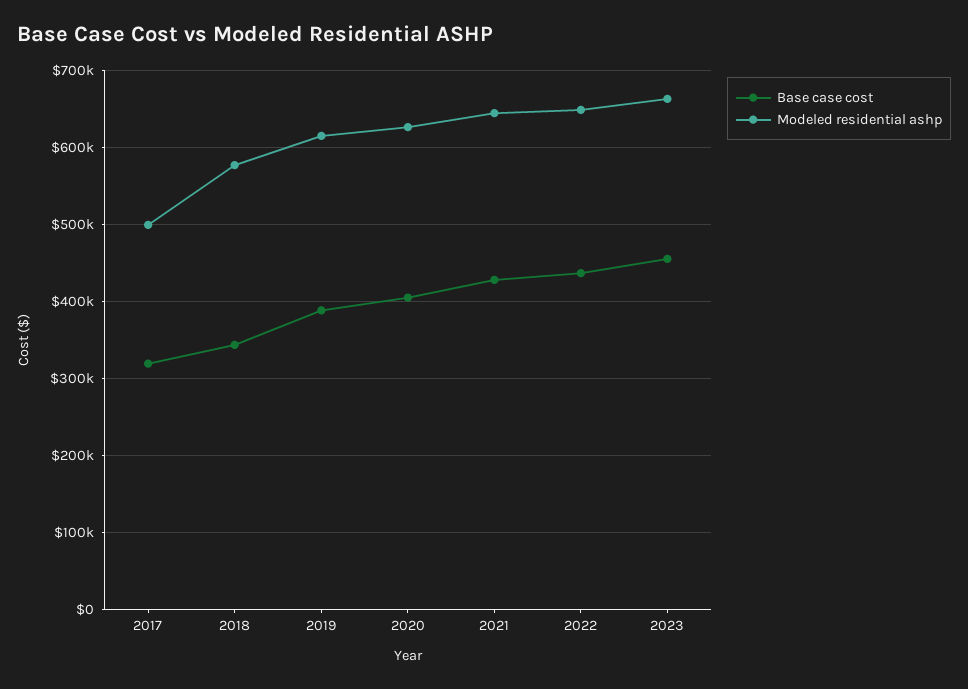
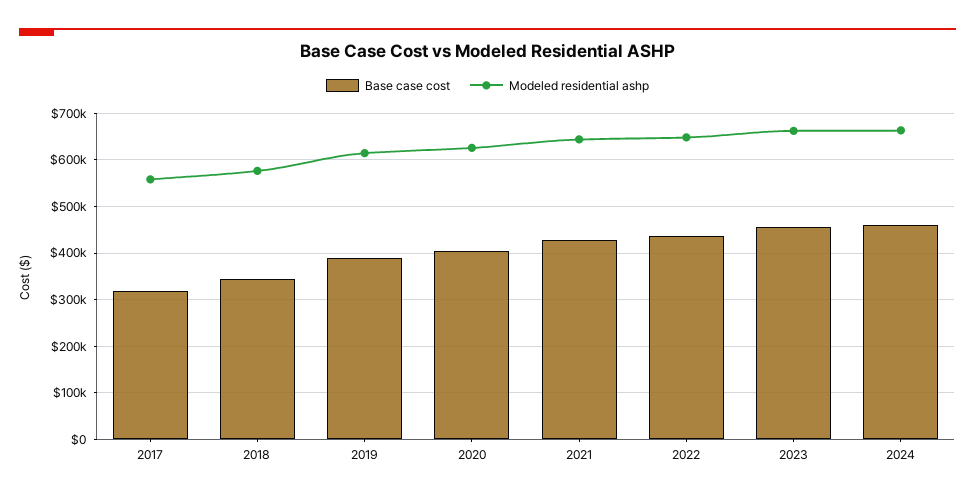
Modeled residential ashp, 2017: 500000 -> 560000
Base case cost, 2024: none -> 460000
Modeled residential ashp, 2024: none -> 660000

